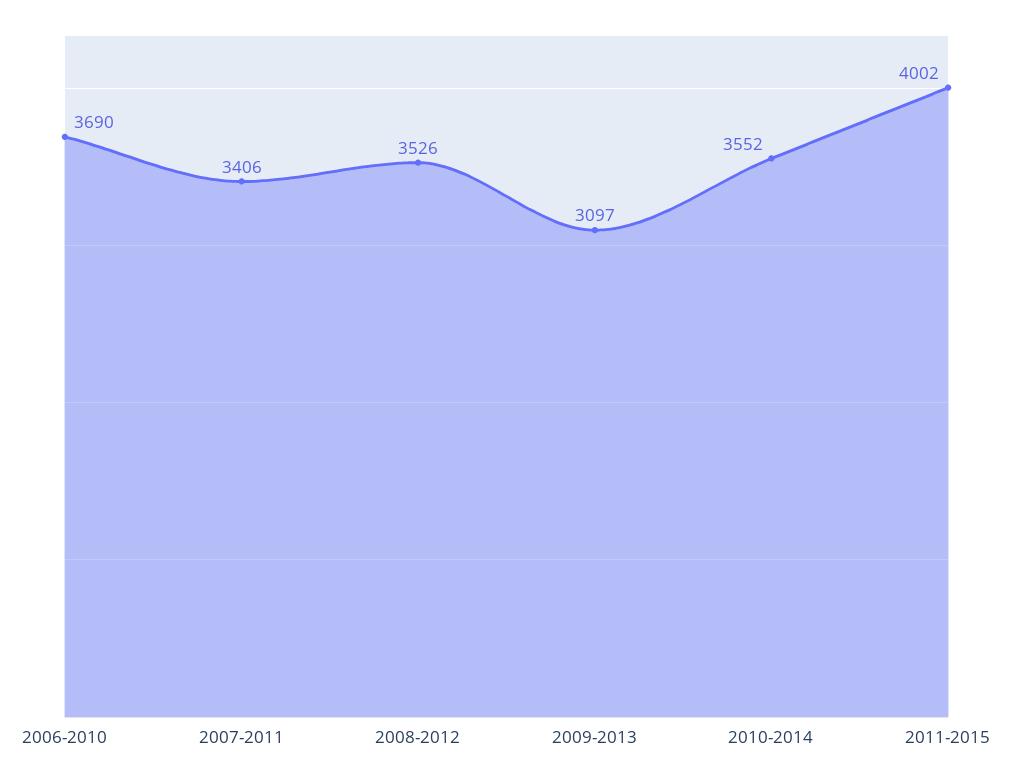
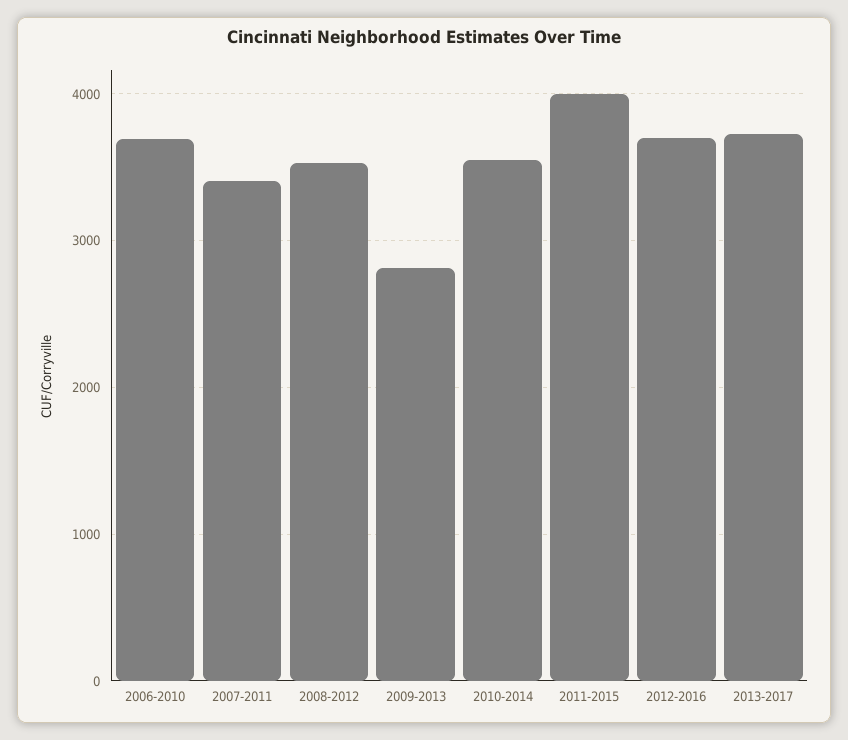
2009-2013: 3097 -> 2800
2012-2016: none -> 3700
2013-2017: none -> 3700

